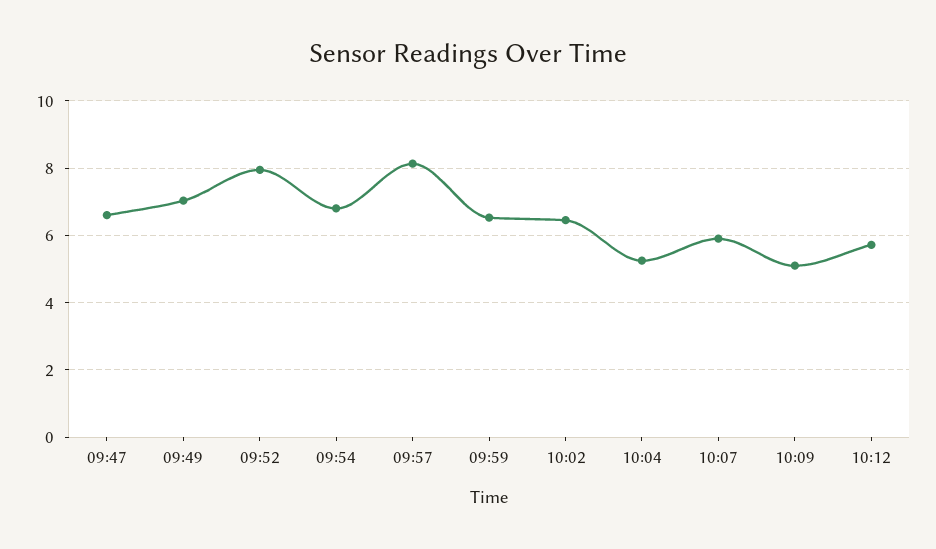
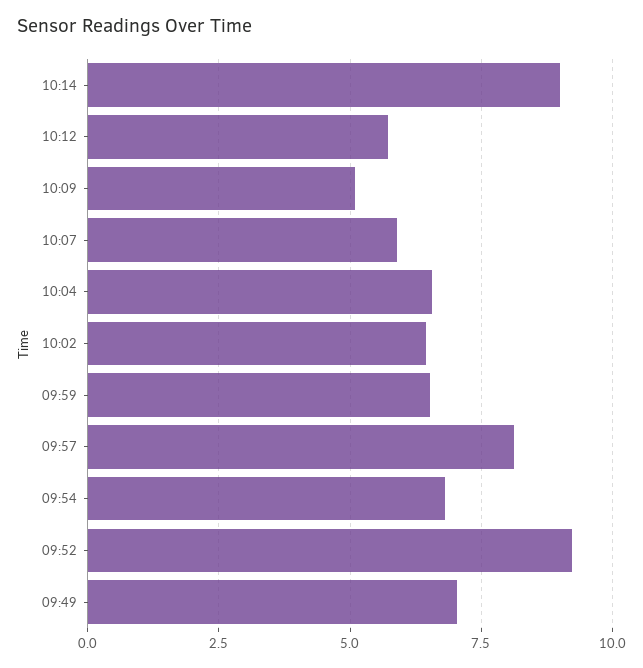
09:47: 6.6 -> none
09:52: 8 -> 9.25
10:04: 5.2 -> 6.5
10:14: none -> 9

